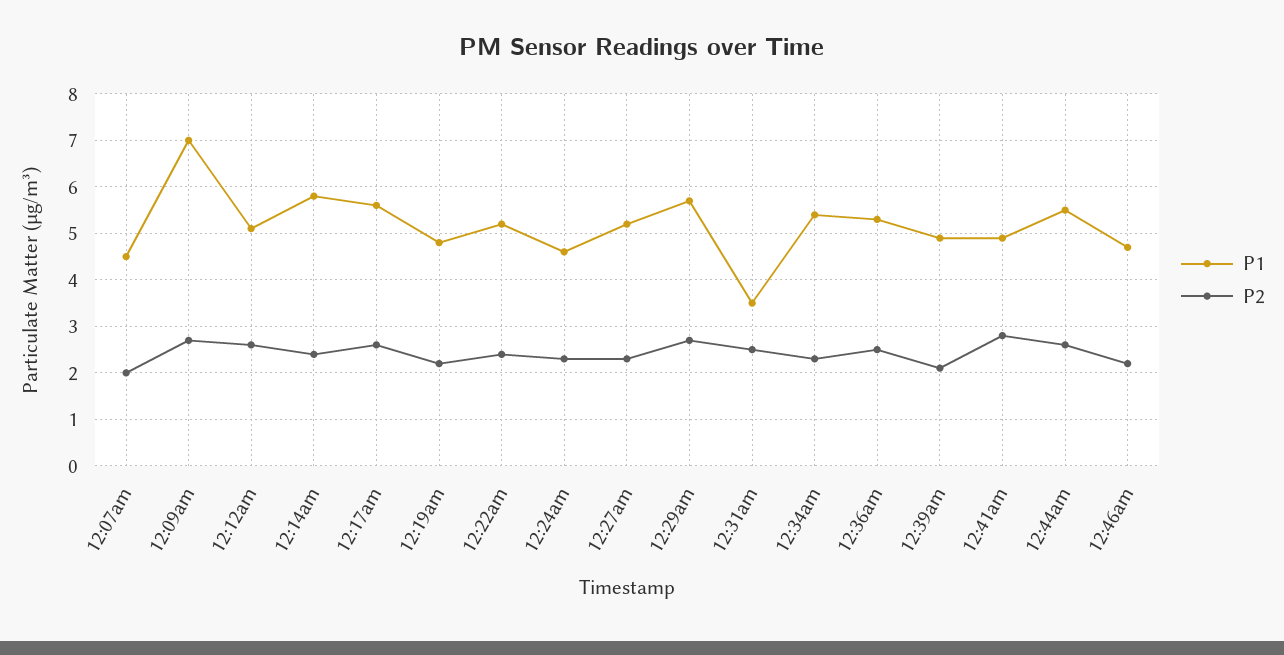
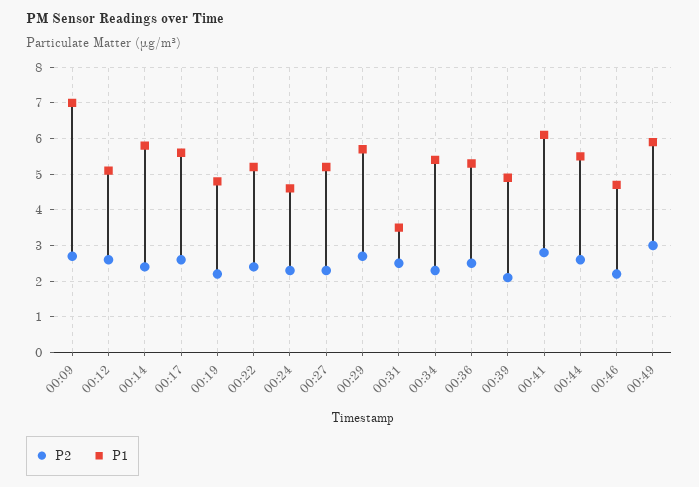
P1, 12:07am: 4.5 -> none
P2, 12:07am: 2 -> none
P1, 12:41am: 5 -> 6
P2, 00:49: none -> 3
P1, 00:49: none -> 6

